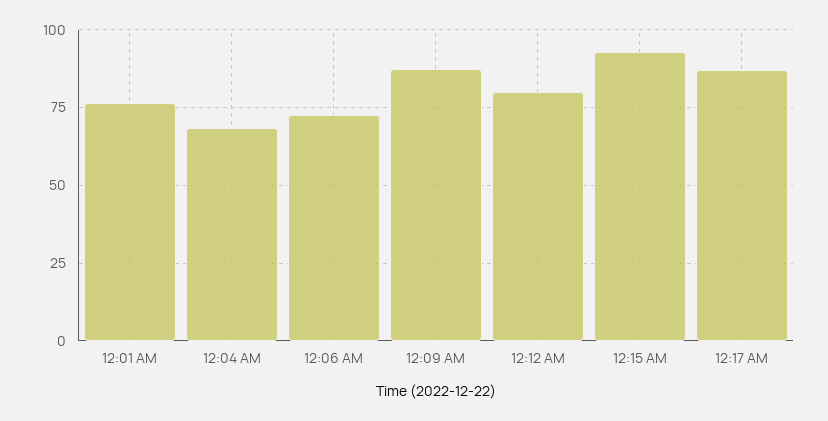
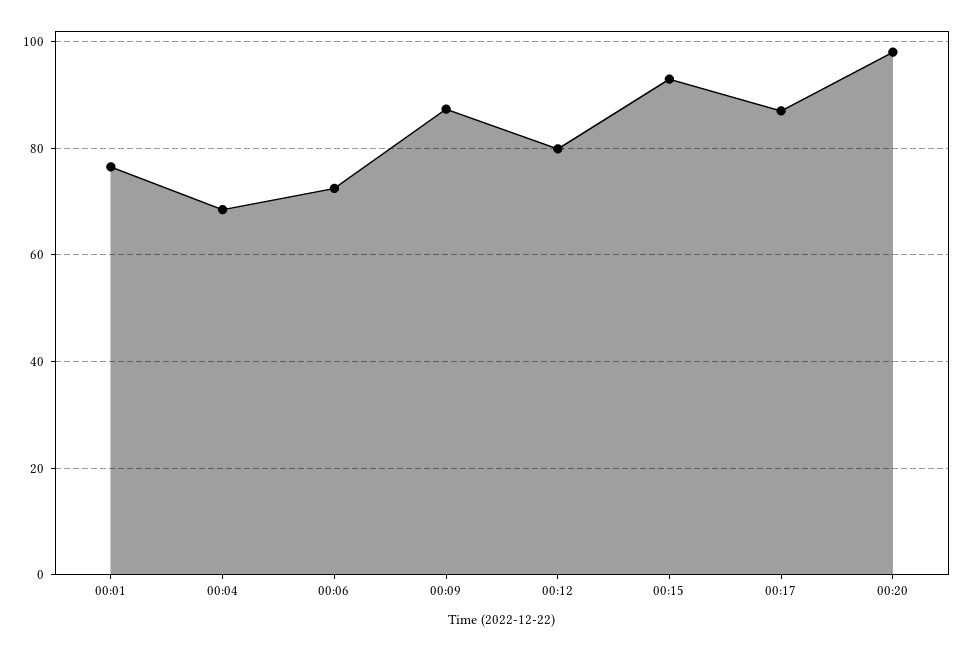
00:20: none -> 98

